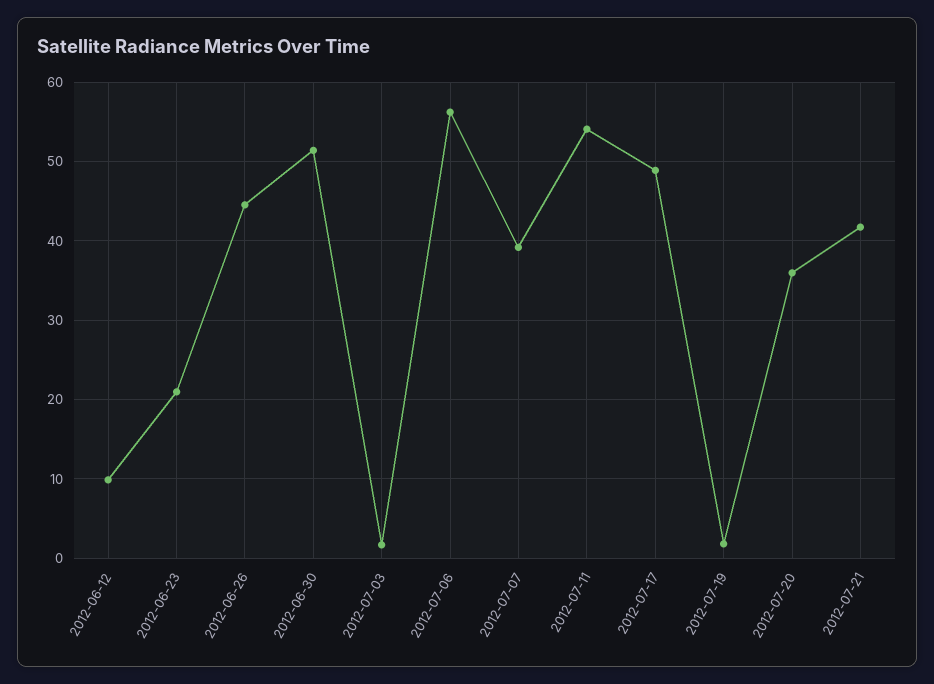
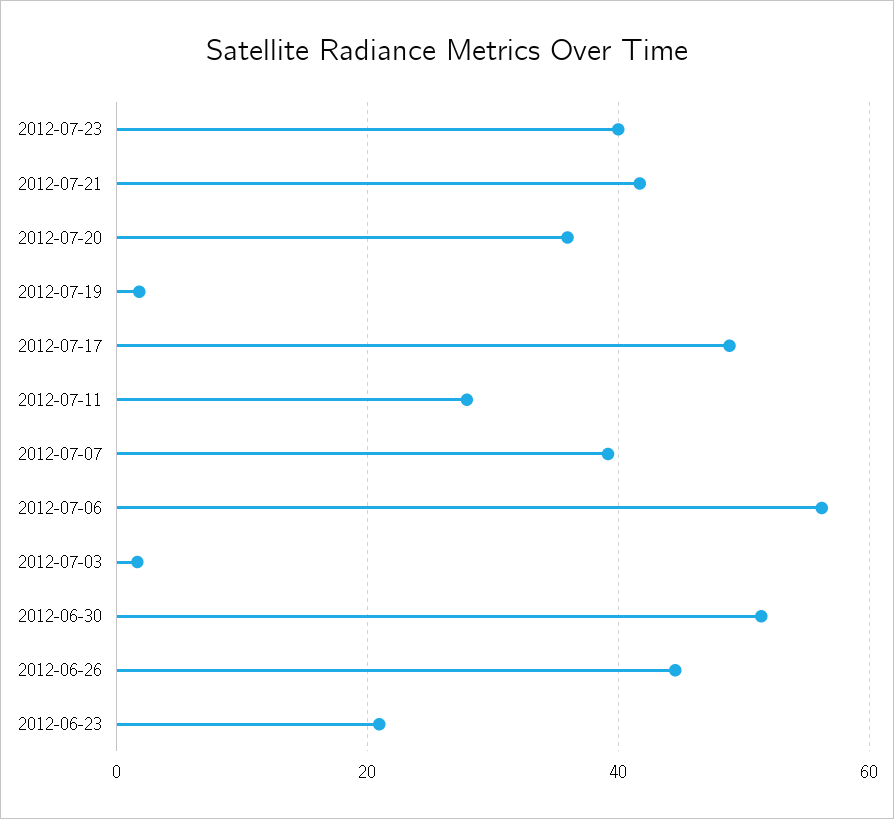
2012-06-12: 10 -> none
2012-07-11: 54 -> 28
2012-07-23: none -> 40

